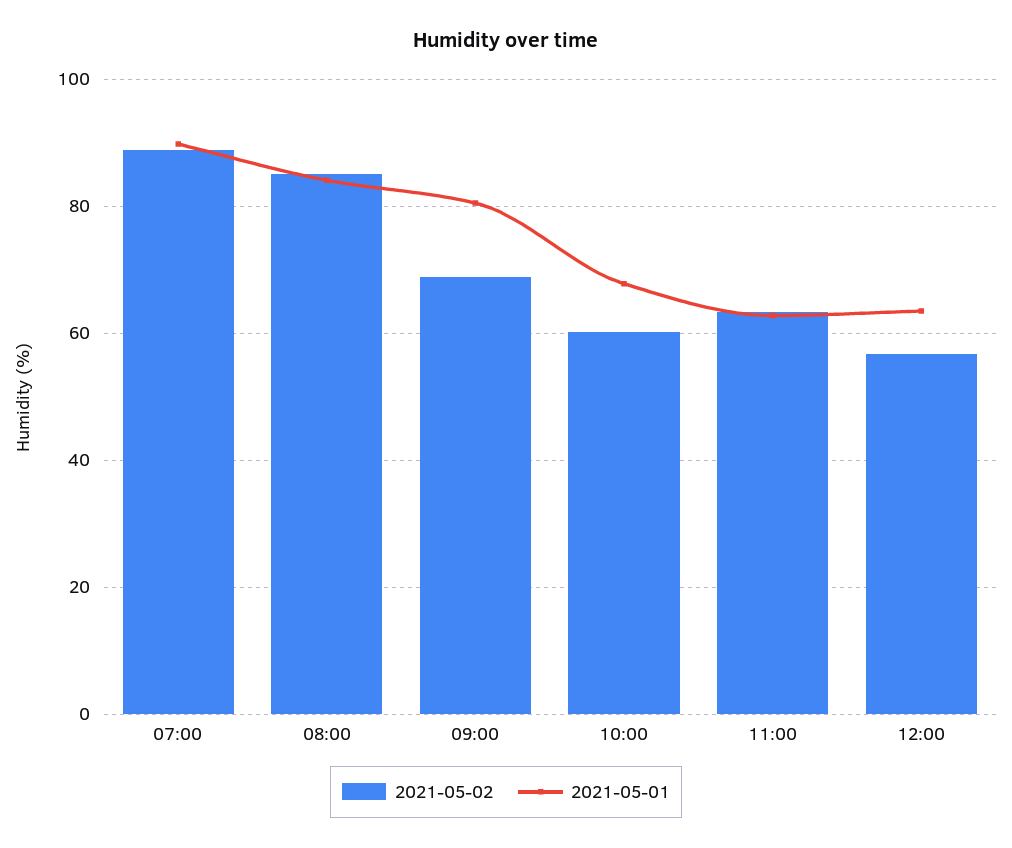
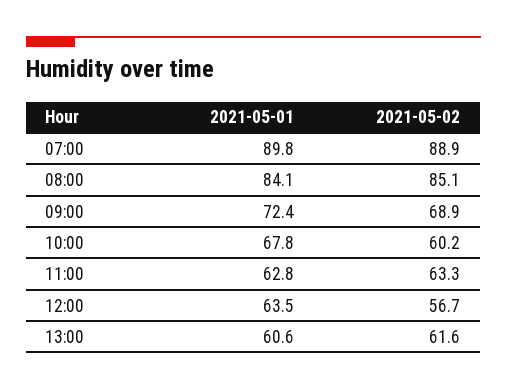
2021-05-01, 09:00: 80 -> 72.4
2021-05-01, 13:00: none -> 60.6
2021-05-02, 13:00: none -> 61.6

